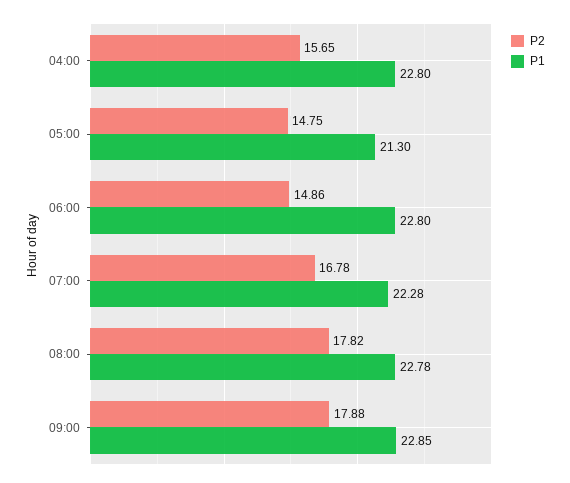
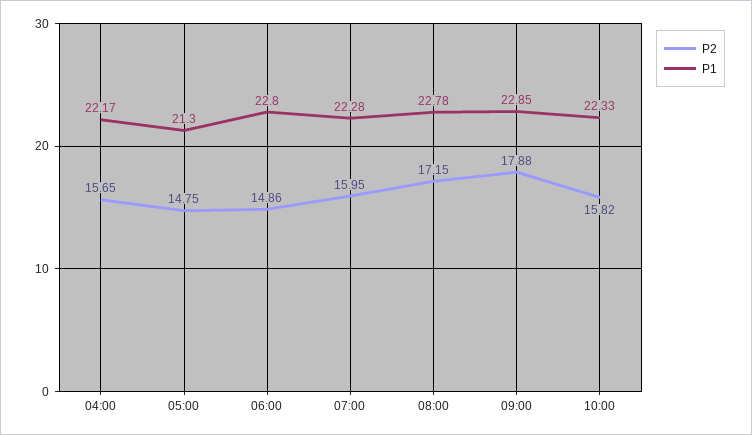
P1, 04:00: 22.8 -> 22.17
P2, 07:00: 16.78 -> 15.95
P2, 08:00: 17.82 -> 17.15
P2, 10:00: none -> 15.82
P1, 10:00: none -> 22.33

